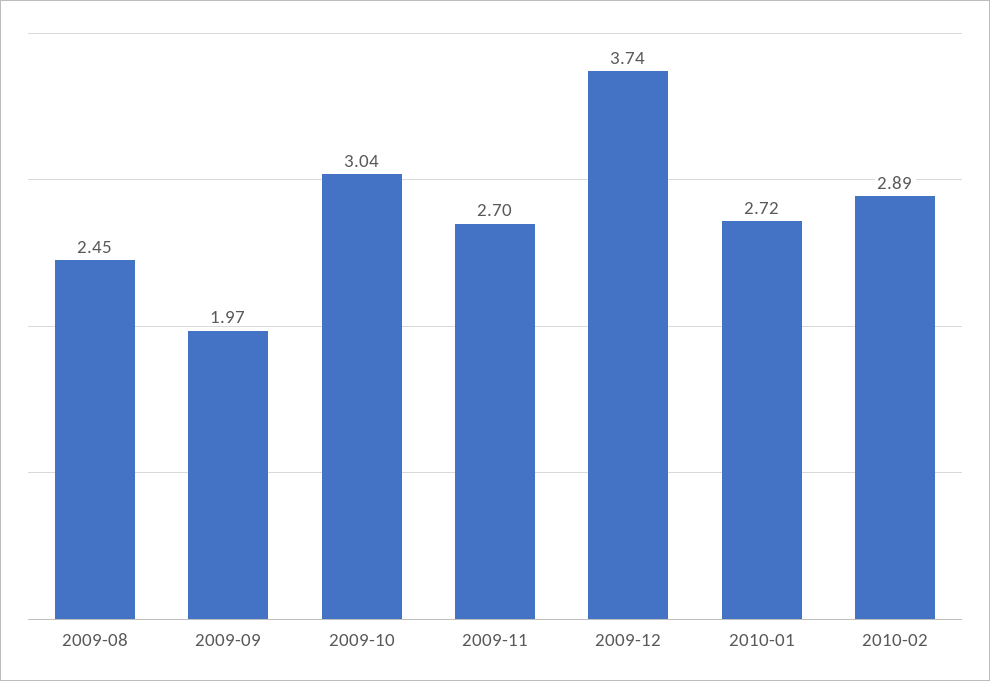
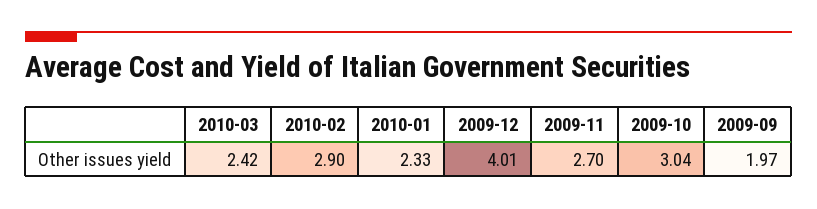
2009-08: 2.45 -> none
2009-12: 3.74 -> 4.01
2010-01: 2.72 -> 2.33
2010-02: 2.89 -> 2.9
2010-03: none -> 2.42

